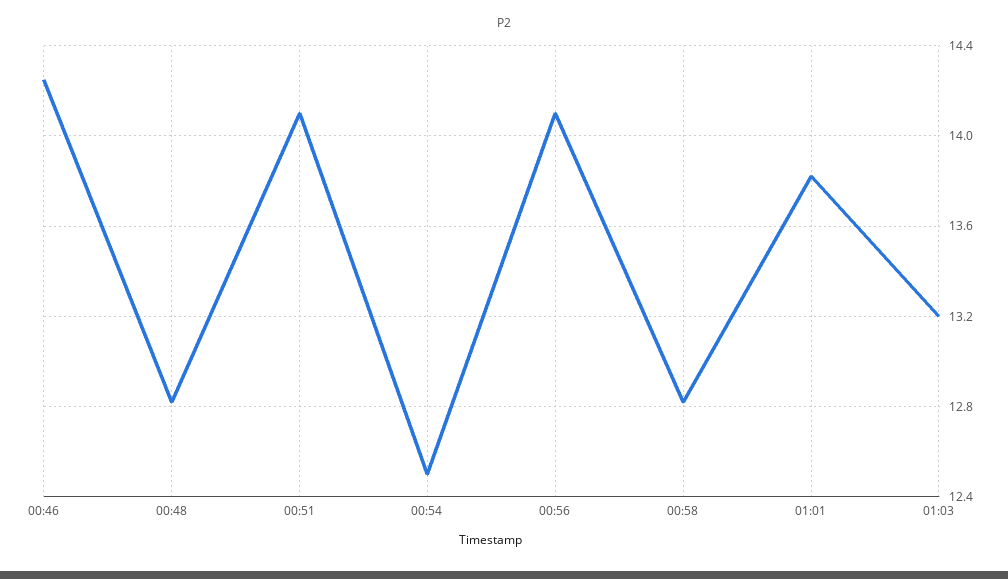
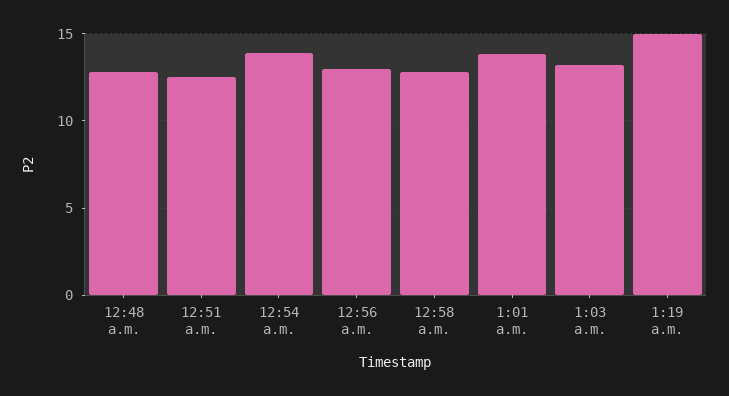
00:46: 14.25 -> none
00:51: 14.1 -> 12.5
00:54: 12.5 -> 14
00:56: 14.1 -> 13
1:19 a.m.: none -> 15

